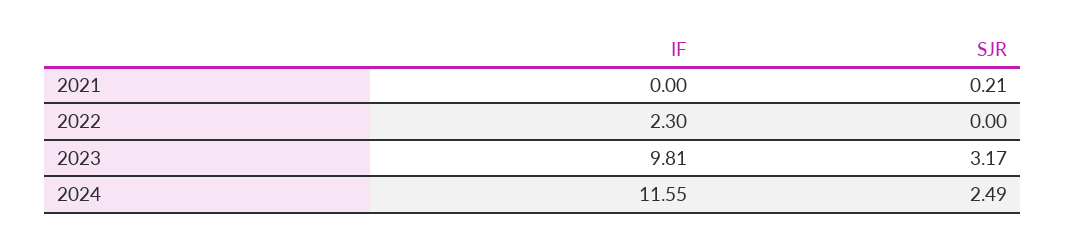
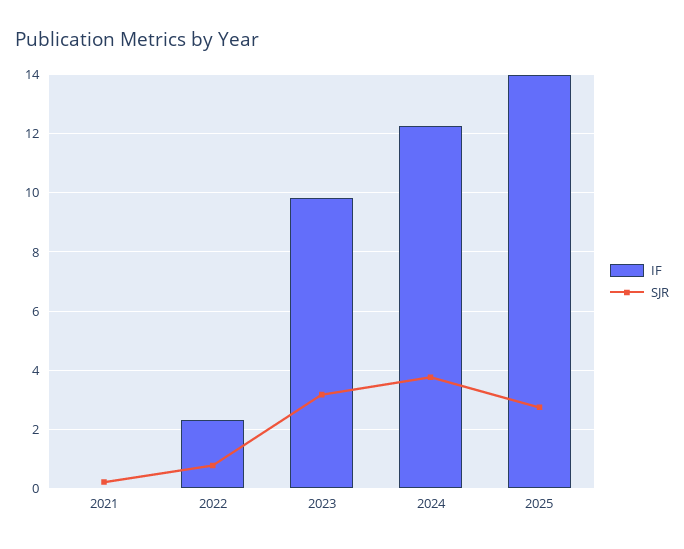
SJR, 2022: 0 -> 0.75
IF, 2024: 11.55 -> 12.25
SJR, 2024: 2.49 -> 3.75
IF, 2025: none -> 14
SJR, 2025: none -> 2.75

